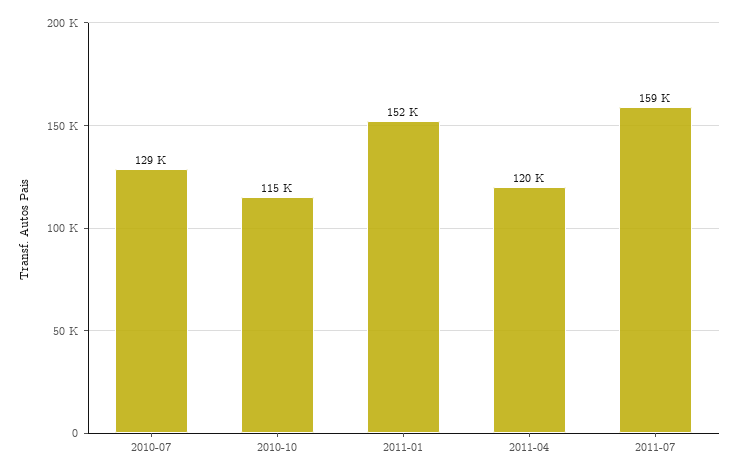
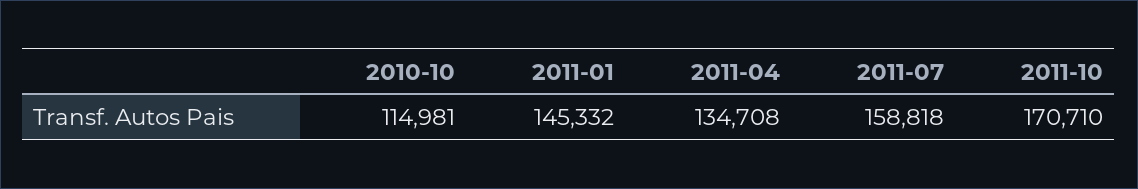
2010-07: 129000 -> none
2011-01: 152000 -> 145332
2011-04: 120000 -> 134708
2011-10: none -> 170710

